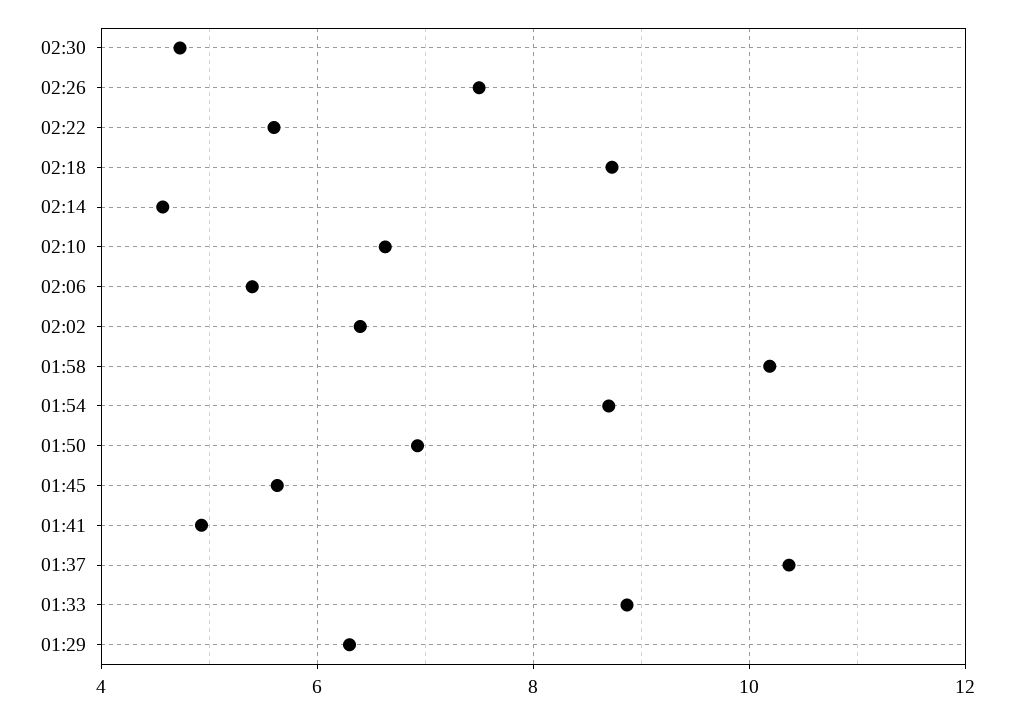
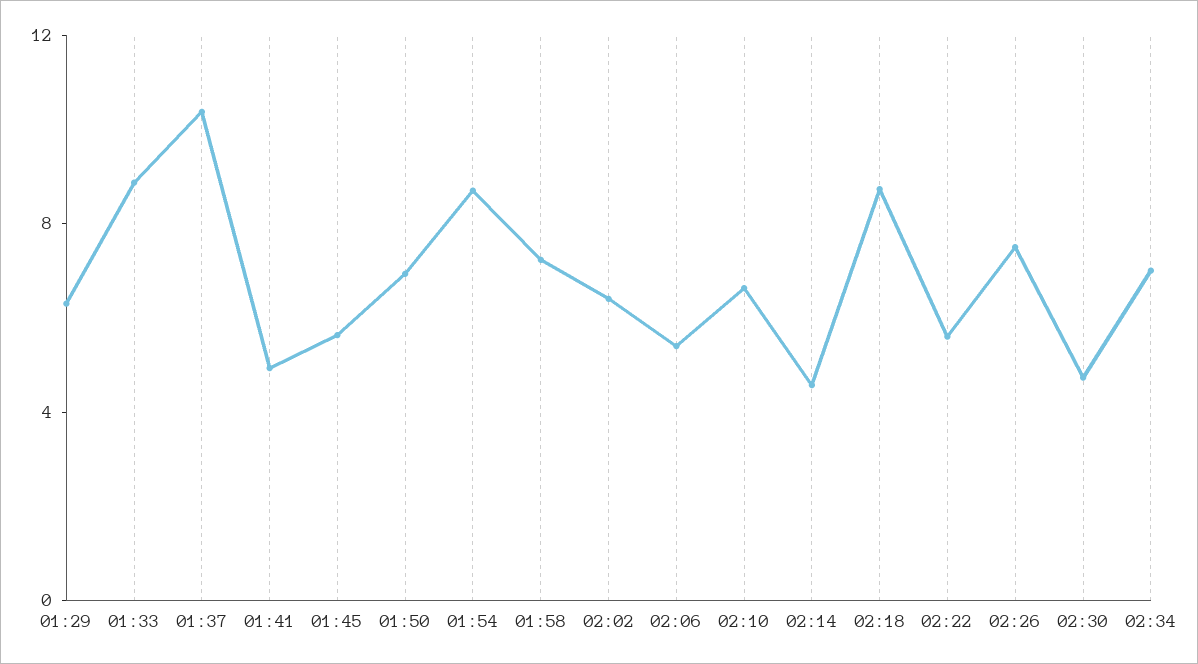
01:58: 10.2 -> 7
02:34: none -> 7

